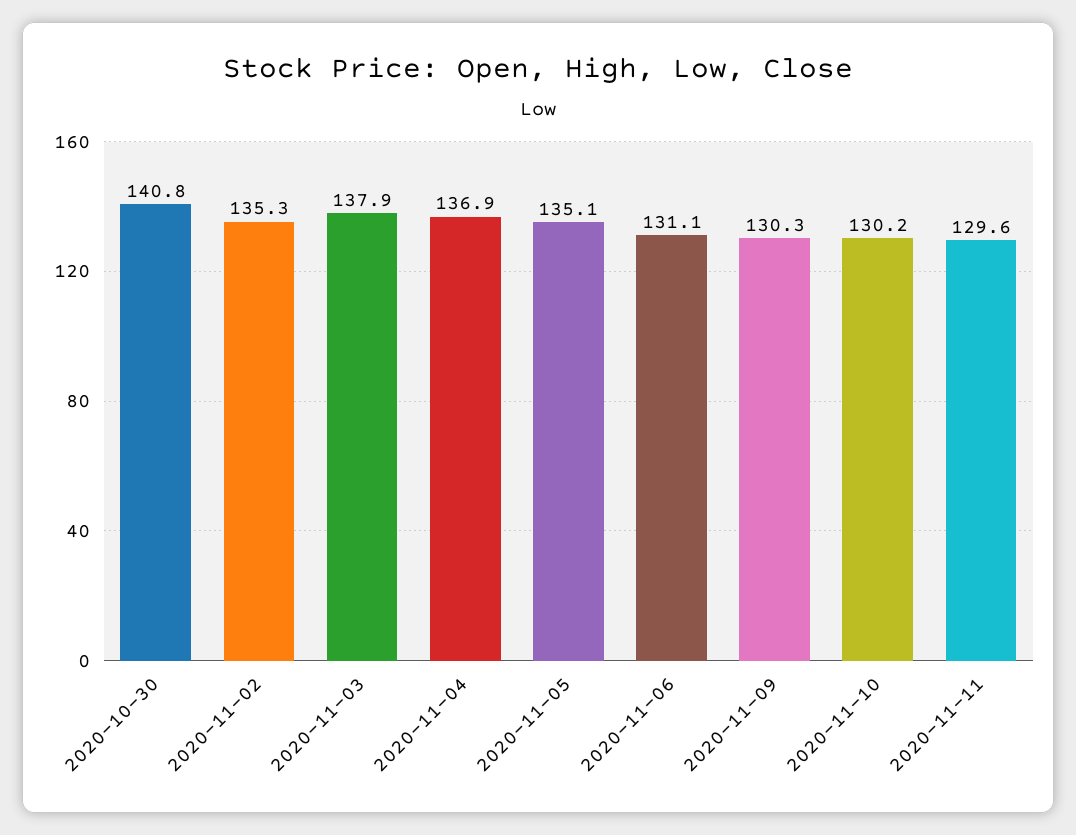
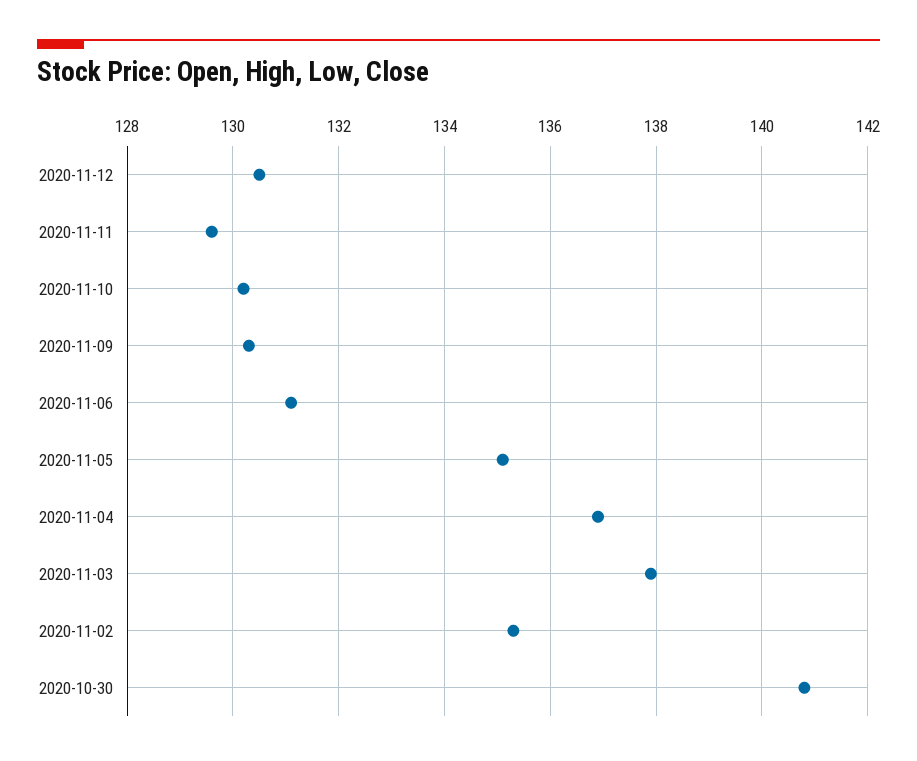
2020-11-12: none -> 130.5

